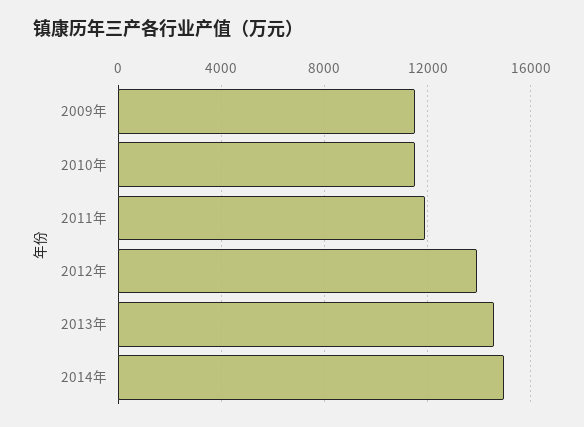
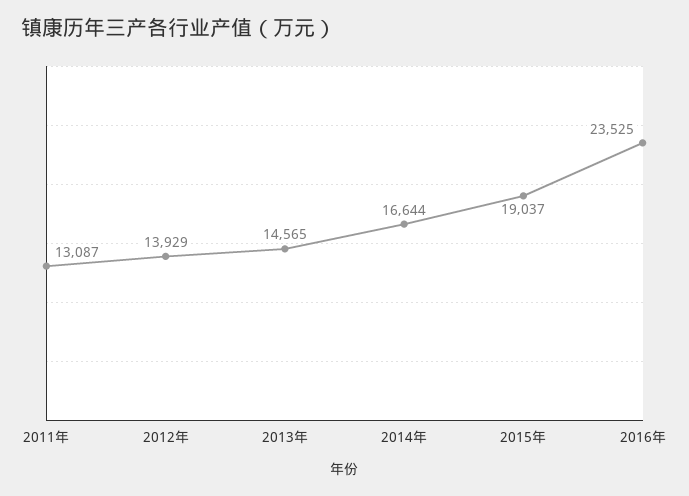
2009年: 11500 -> none
2010年: 11500 -> none
2011年: 12000 -> 13087
2014年: 15000 -> 16644
2015年: none -> 19037
2016年: none -> 23525

